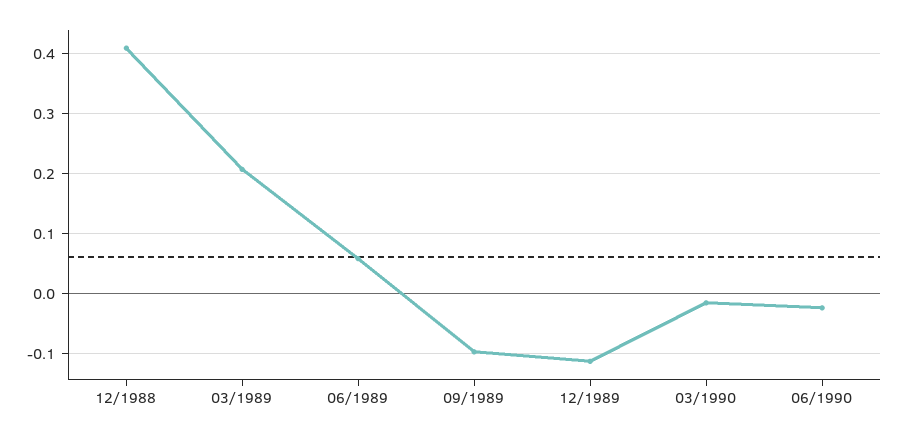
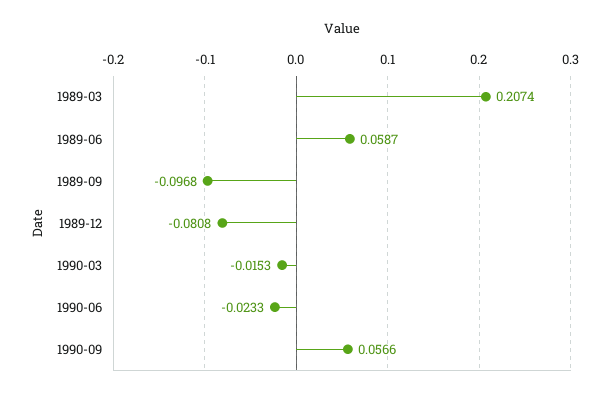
12/1988: 0.41 -> none
12/1989: -0.11 -> -0.0808
1990-09: none -> 0.0566

